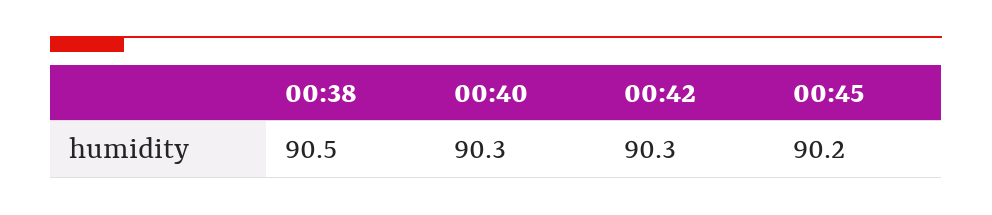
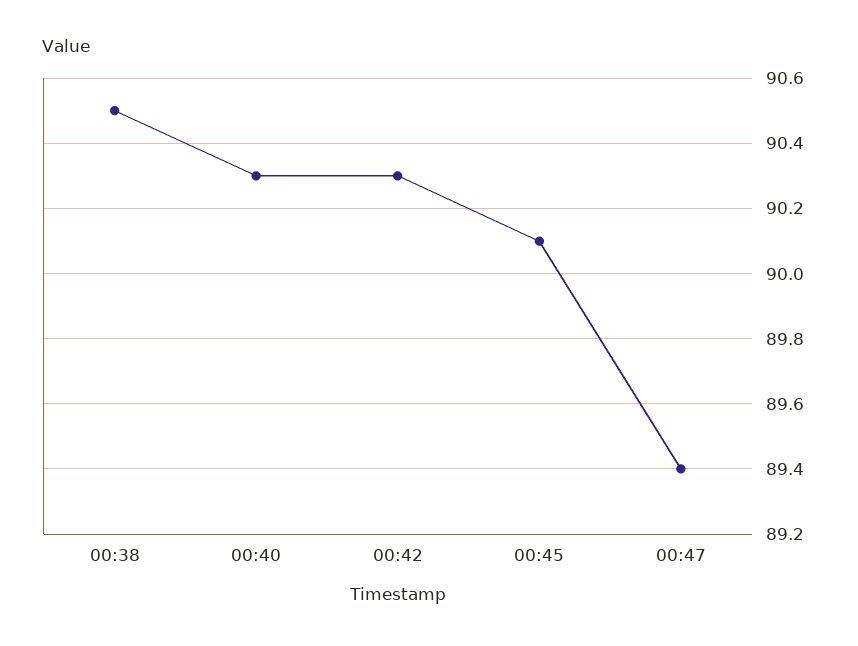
00:45: 90.2 -> 90.1
00:47: none -> 89.4

